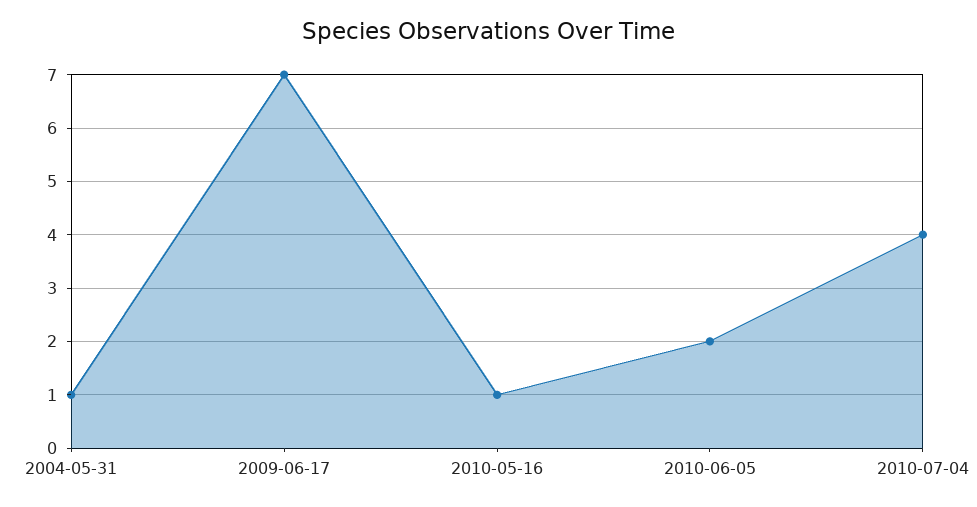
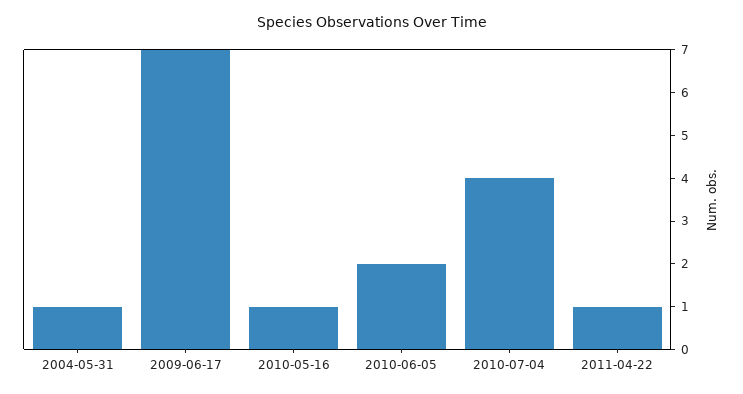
2011-04-22: none -> 1

